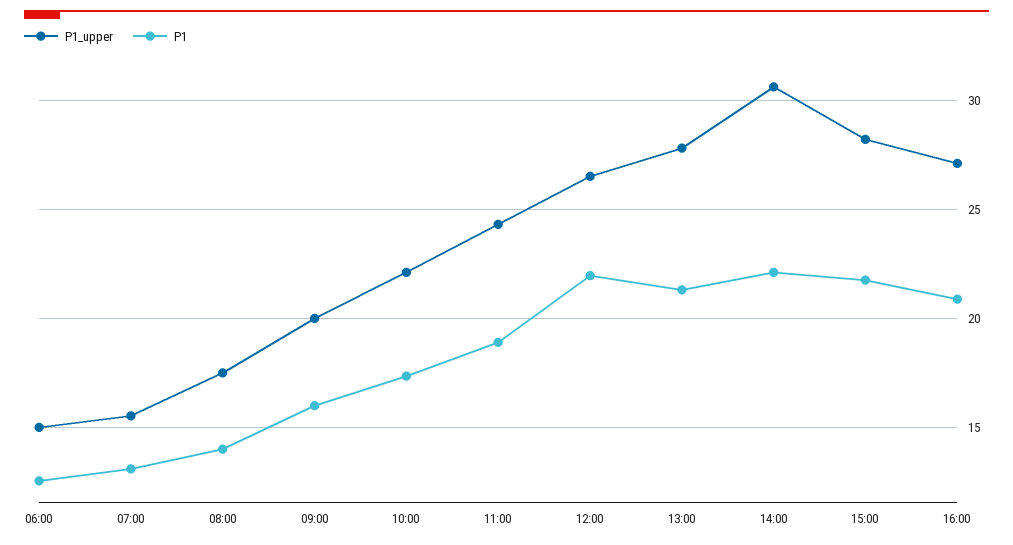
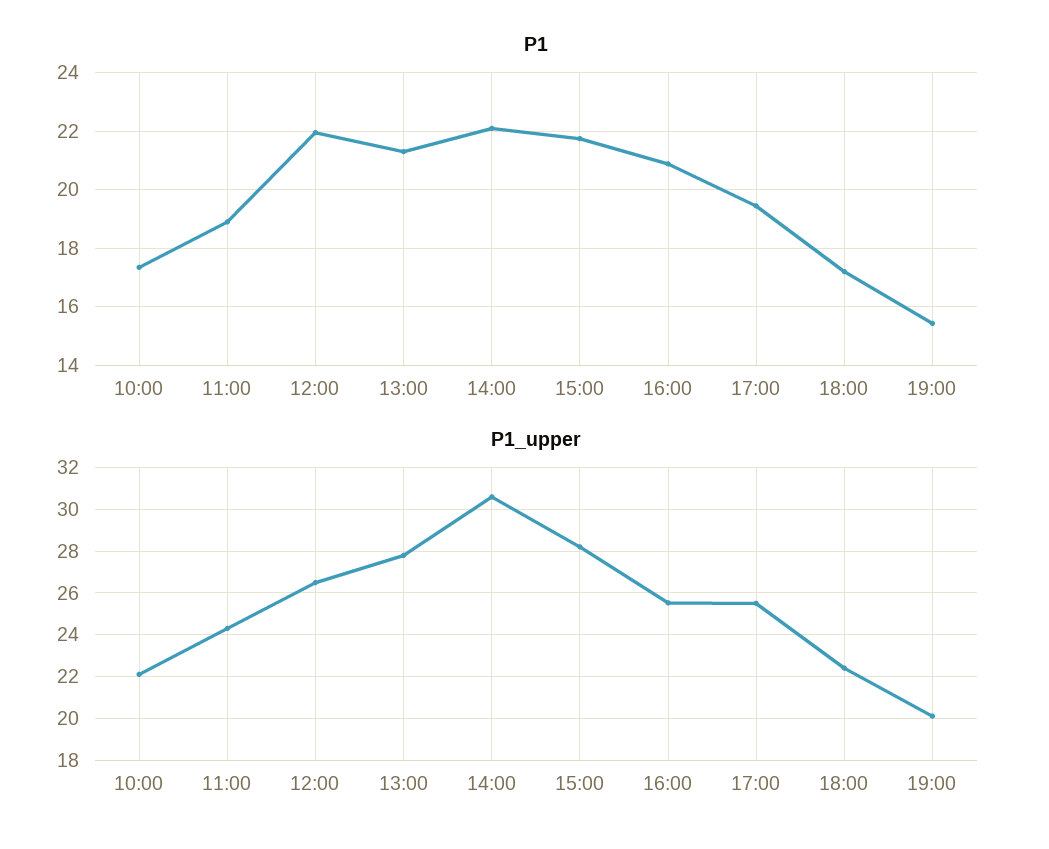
P1_upper, 06:00: 15 -> none
P1, 06:00: 12.5 -> none
P1_upper, 07:00: 15.5 -> none
P1, 07:00: 13 -> none
P1_upper, 08:00: 17.5 -> none
P1, 08:00: 14 -> none
P1_upper, 09:00: 20 -> none
P1, 09:00: 16 -> none
P1_upper, 16:00: 27 -> 25.5
P1, 17:00: none -> 19.5
P1, 18:00: none -> 17.25
P1, 19:00: none -> 15.5
P1_upper, 17:00: none -> 25.5
P1_upper, 18:00: none -> 22.5
P1_upper, 19:00: none -> 20

